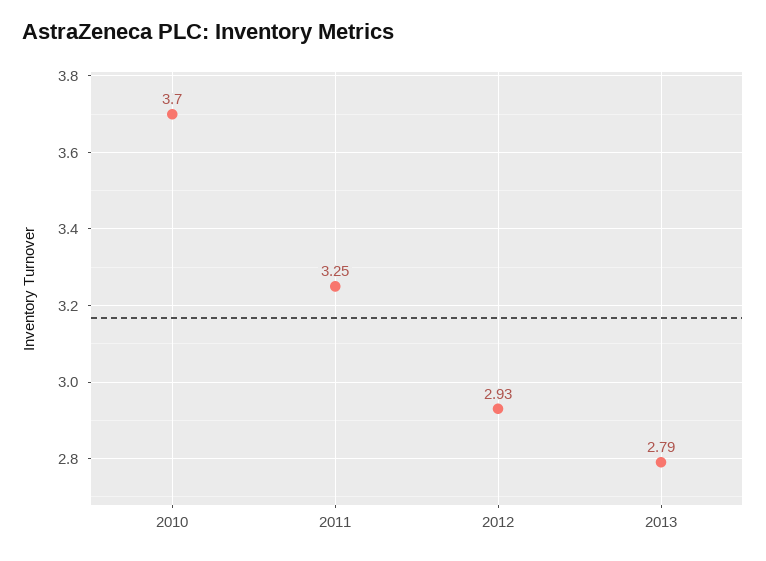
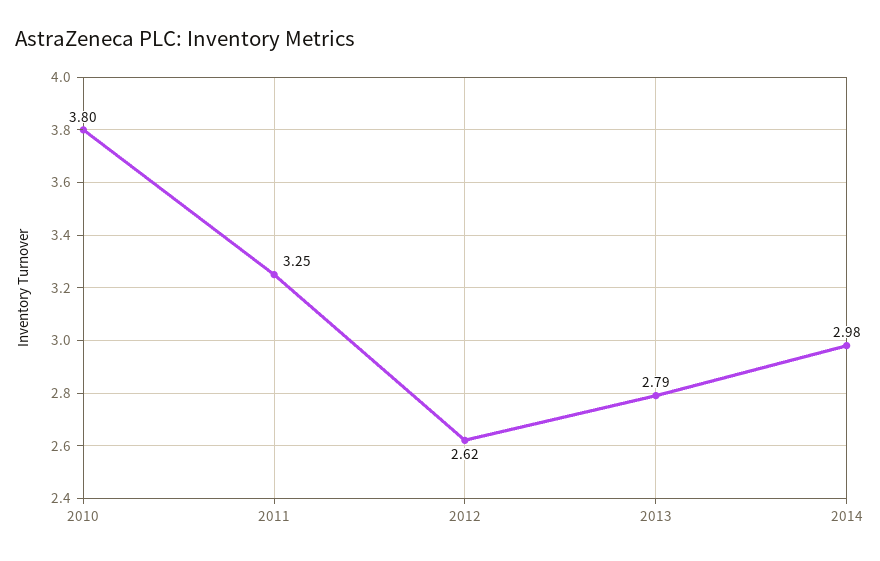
2010: 3.7 -> 3.8
2012: 2.93 -> 2.62
2014: none -> 2.98

